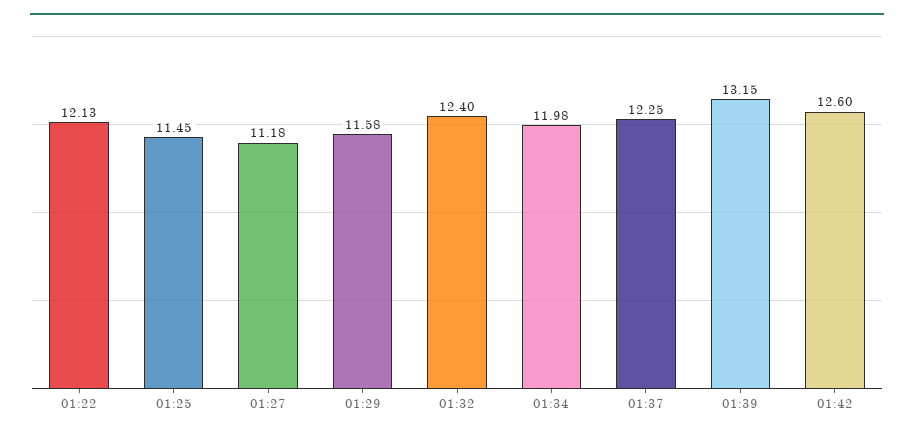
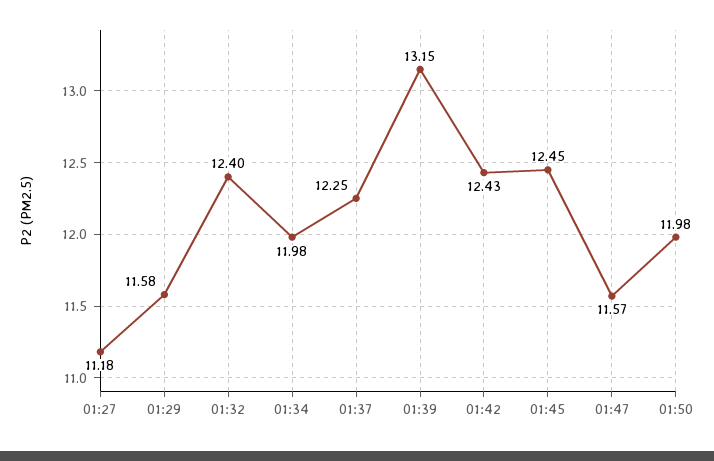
01:22: 12.13 -> none
01:25: 11.45 -> none
01:42: 12.6 -> 12.43
01:45: none -> 12.45
01:47: none -> 11.57
01:50: none -> 11.98

